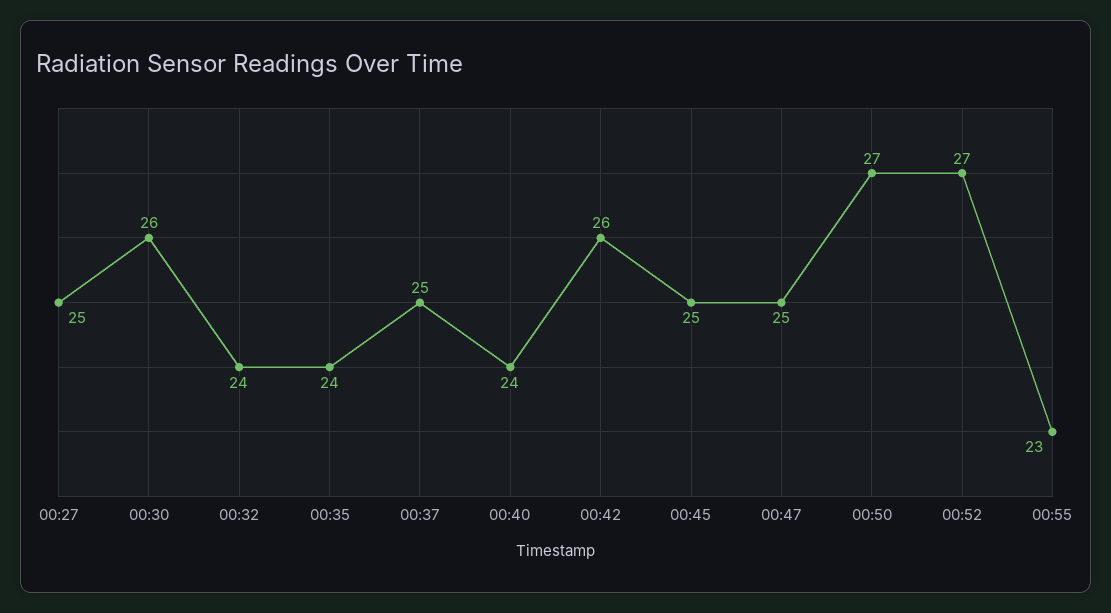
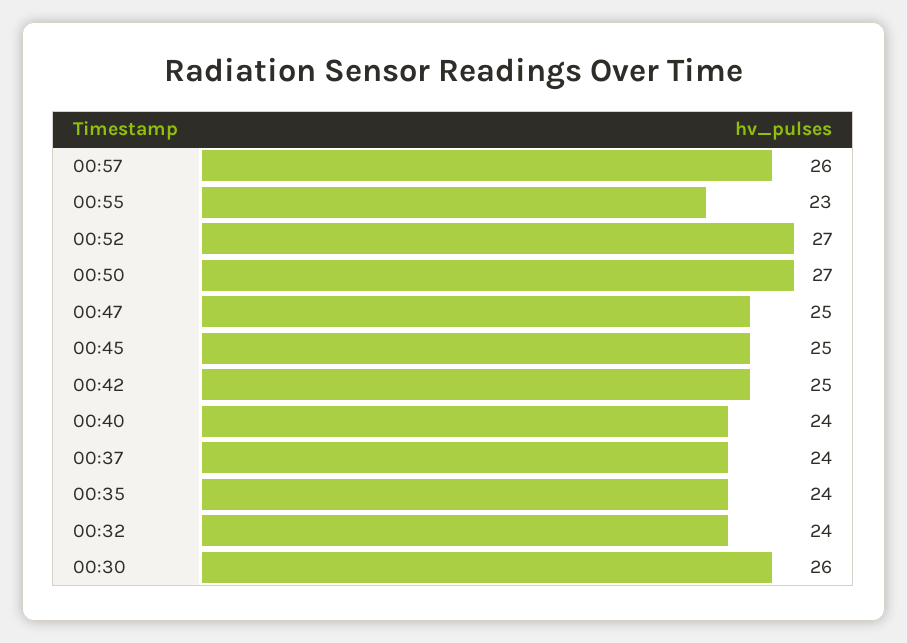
00:27: 25 -> none
00:37: 25 -> 24
00:42: 26 -> 25
00:57: none -> 26

